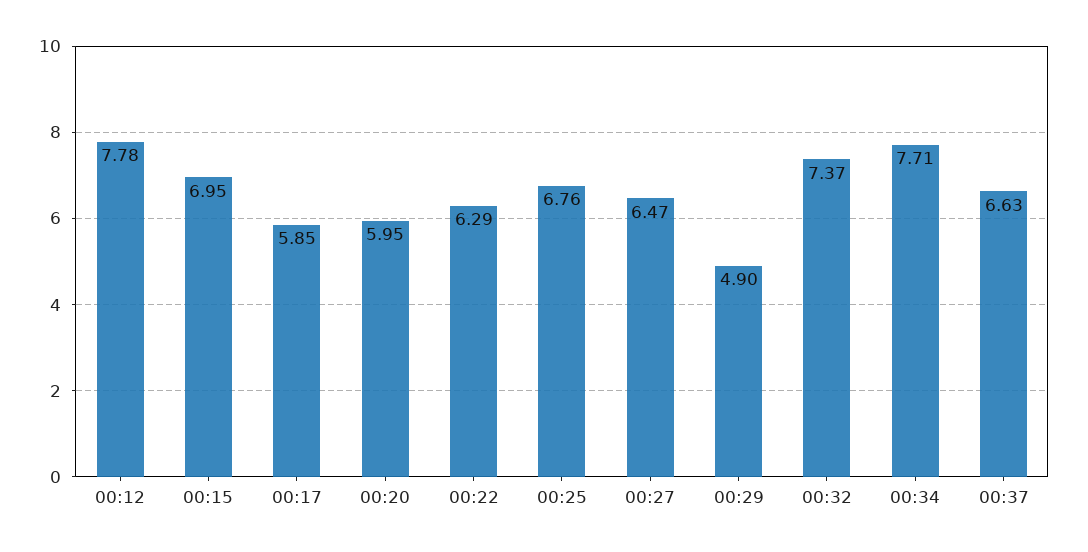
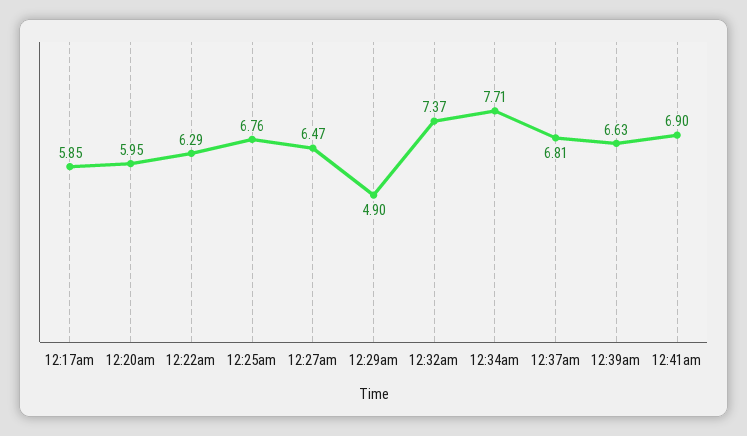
00:12: 7.78 -> none
00:15: 6.95 -> none
00:37: 6.63 -> 6.81
12:39am: none -> 6.63
12:41am: none -> 6.9

